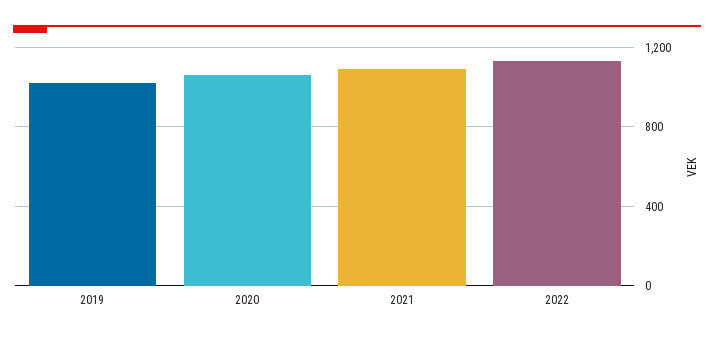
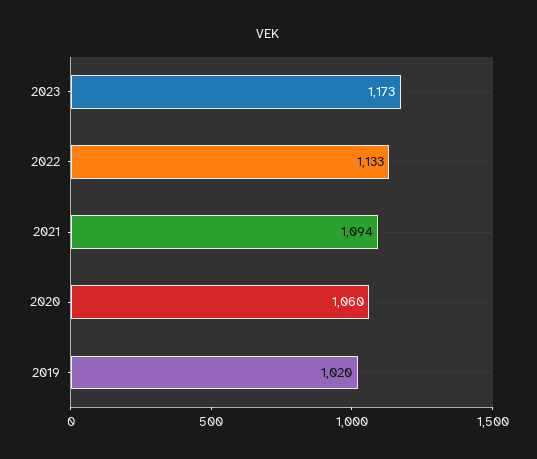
2023: none -> 1173

